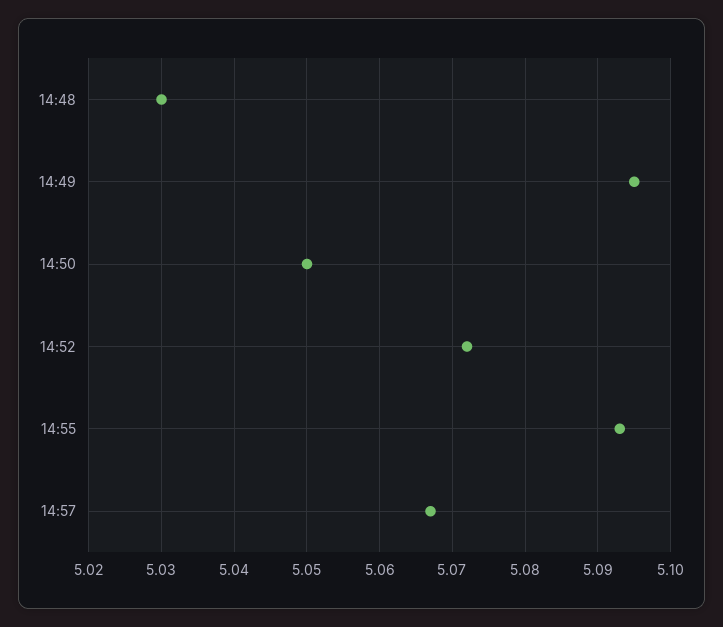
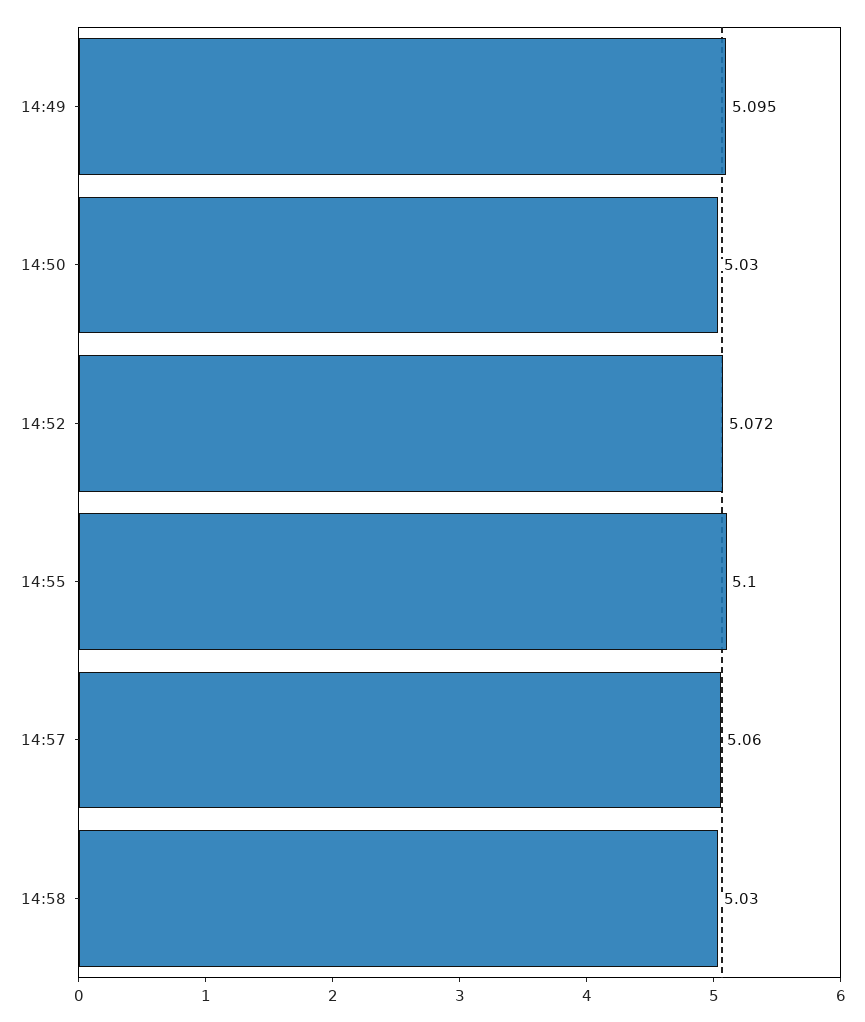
14:48: 5.03 -> none
14:50: 5.05 -> 5.03
14:55: 5.093 -> 5.1
14:57: 5.067 -> 5.06
14:58: none -> 5.03

